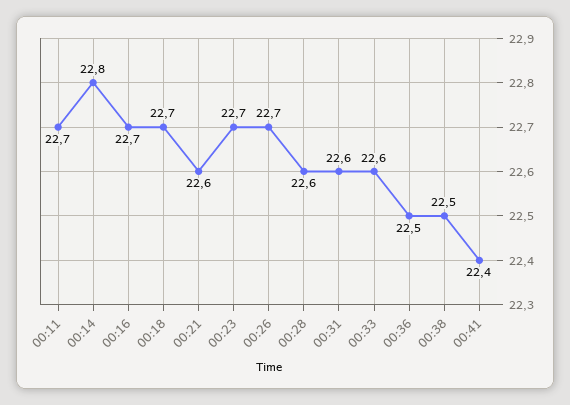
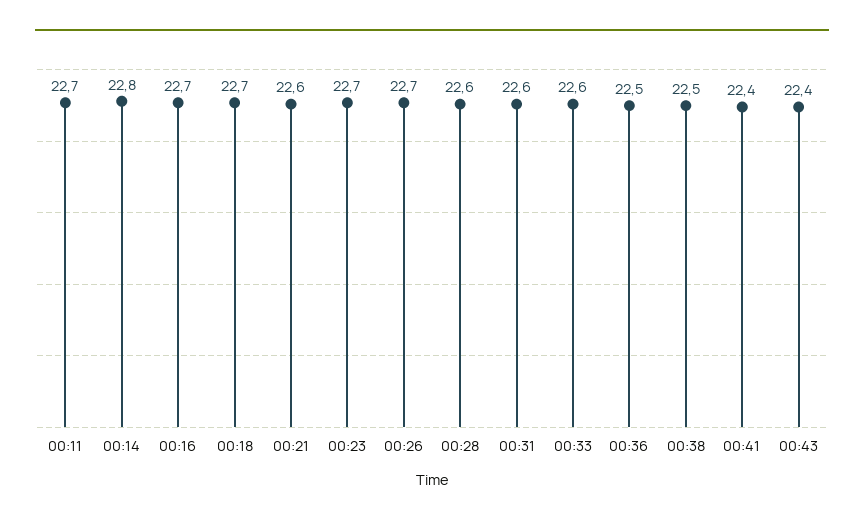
00:43: none -> 22.4

